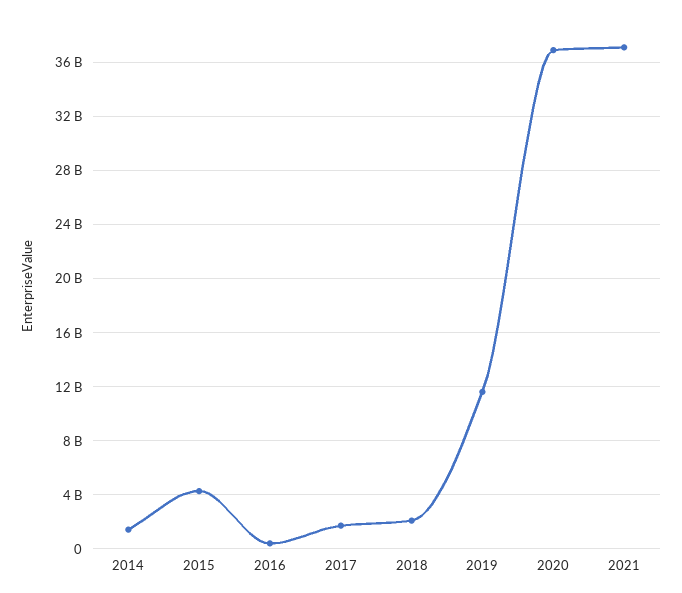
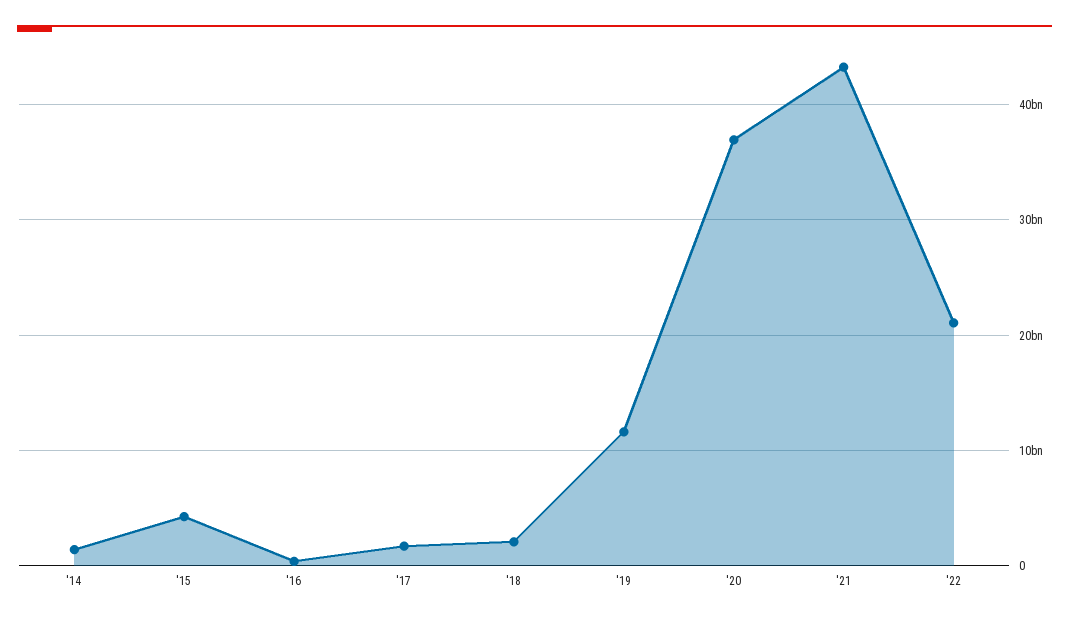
2021: 37000000000 -> 43000000000
'22: none -> 21000000000

